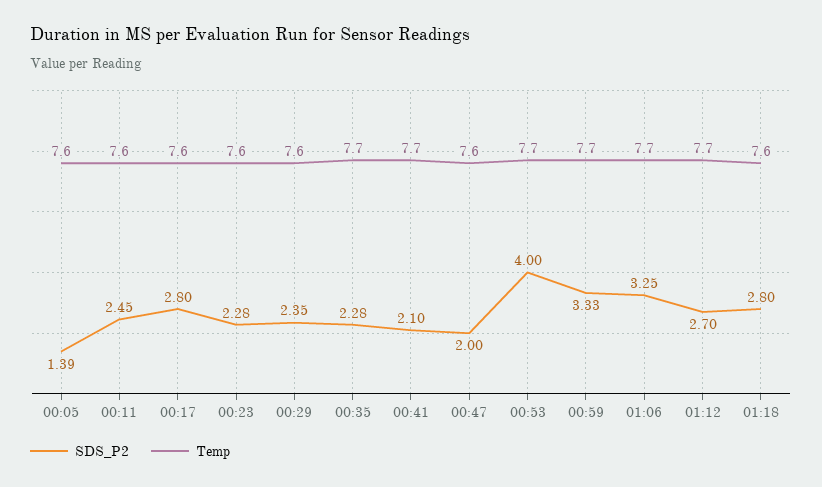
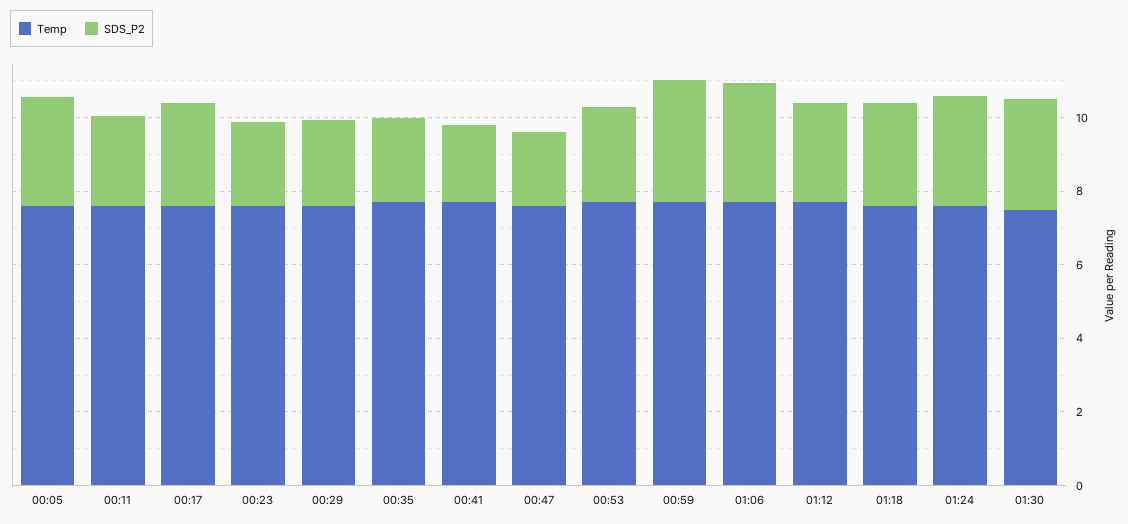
SDS_P2, 00:05: 1.39 -> 3
SDS_P2, 00:53: 4 -> 2.5
Temp, 01:24: none -> 7.5
SDS_P2, 01:24: none -> 3
Temp, 01:30: none -> 7.5
SDS_P2, 01:30: none -> 3

